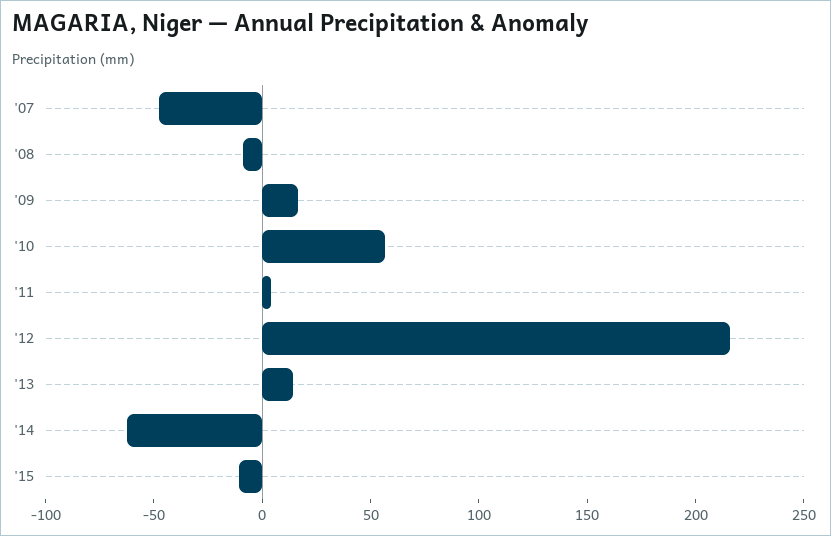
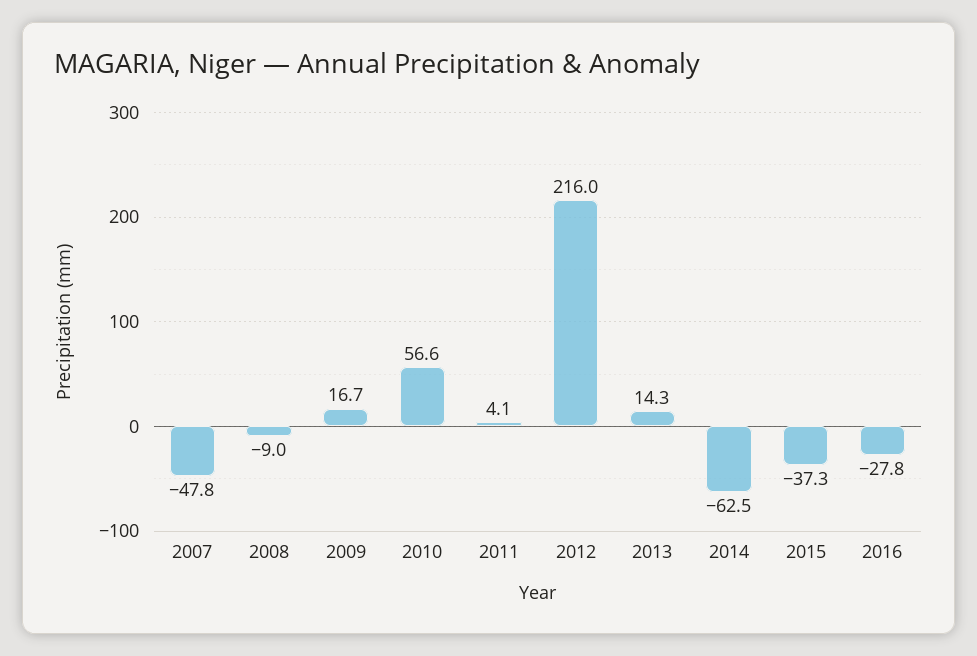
'15: -10 -> -37.3
2016: none -> -27.8

